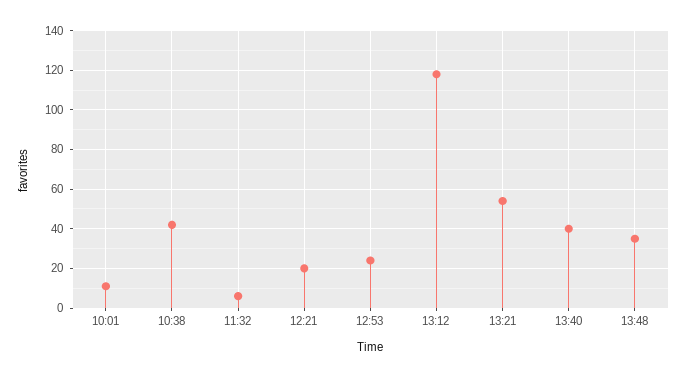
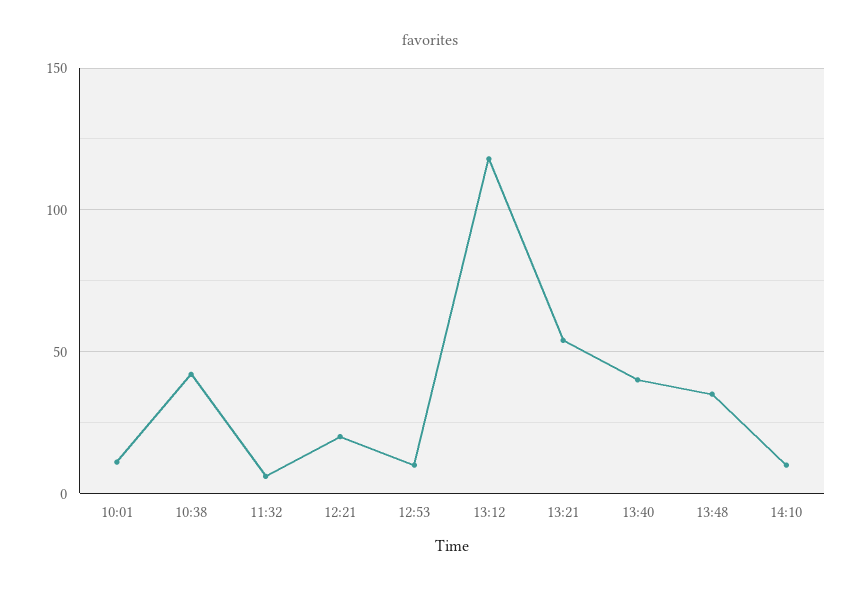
12:53: 25 -> 10
14:10: none -> 10

